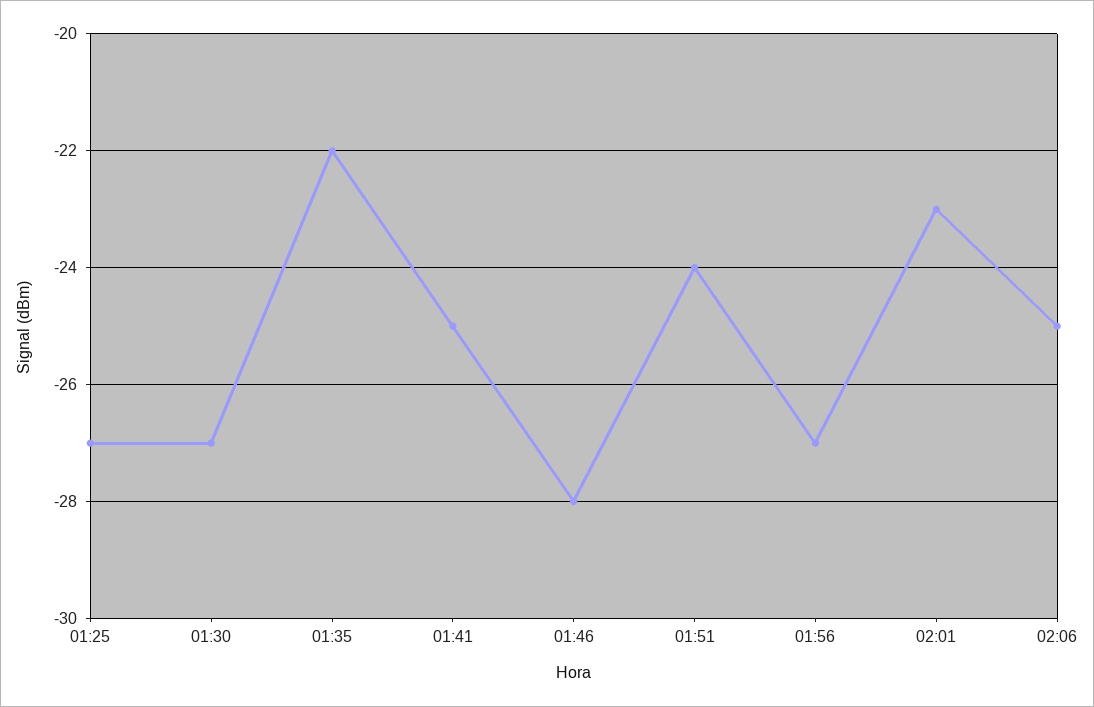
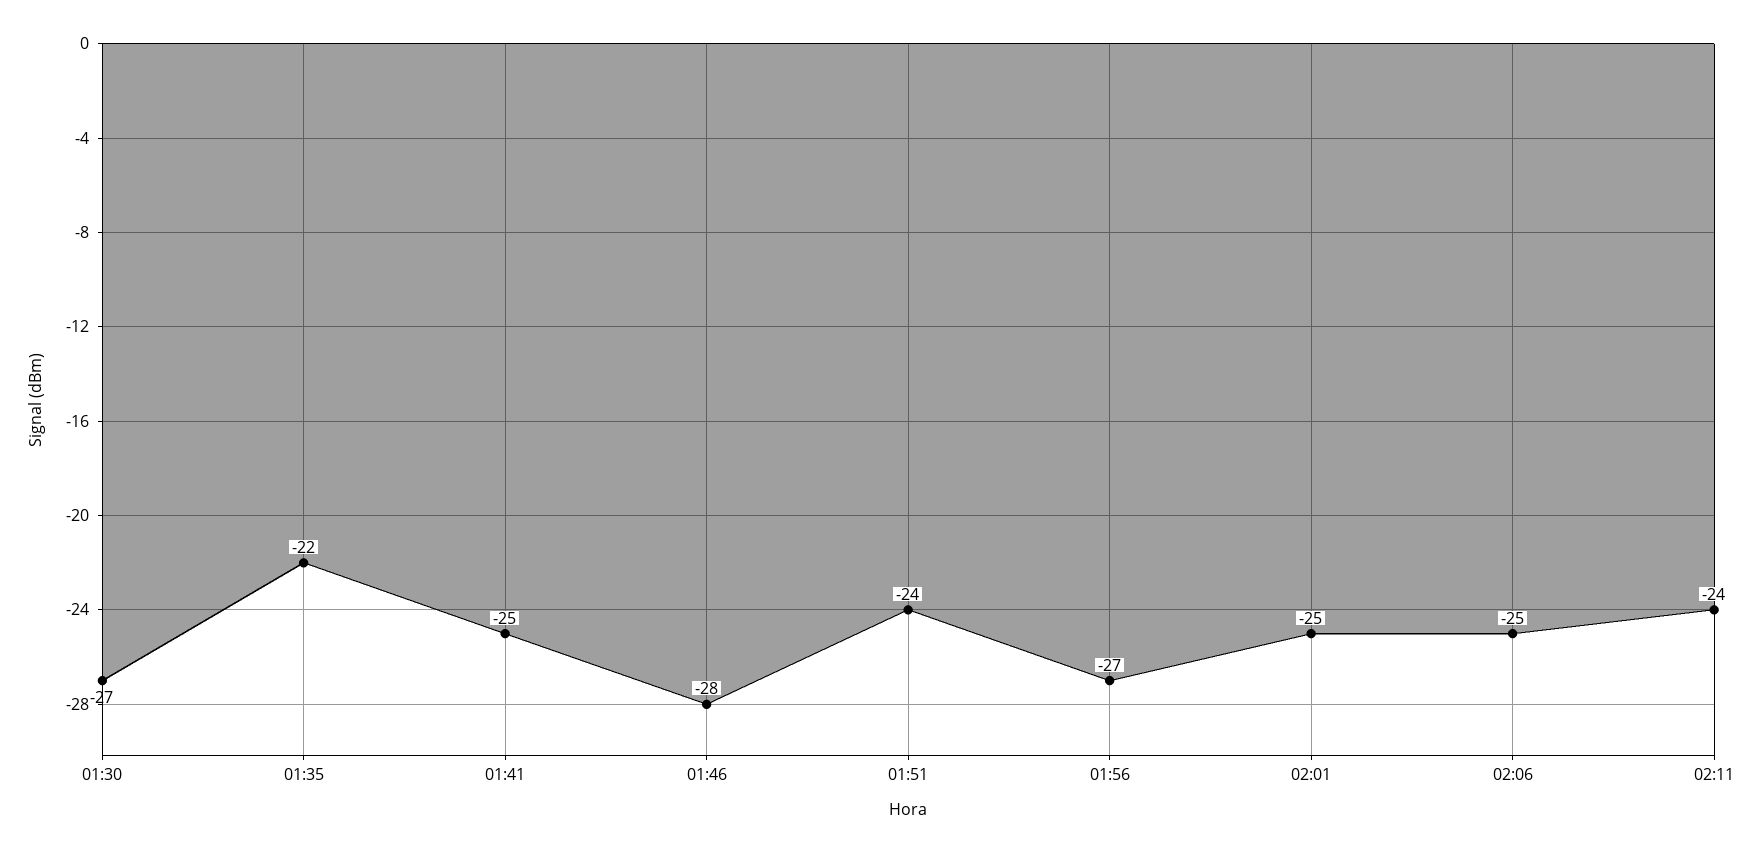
01:25: -27 -> none
02:01: -23 -> -25
02:11: none -> -24

